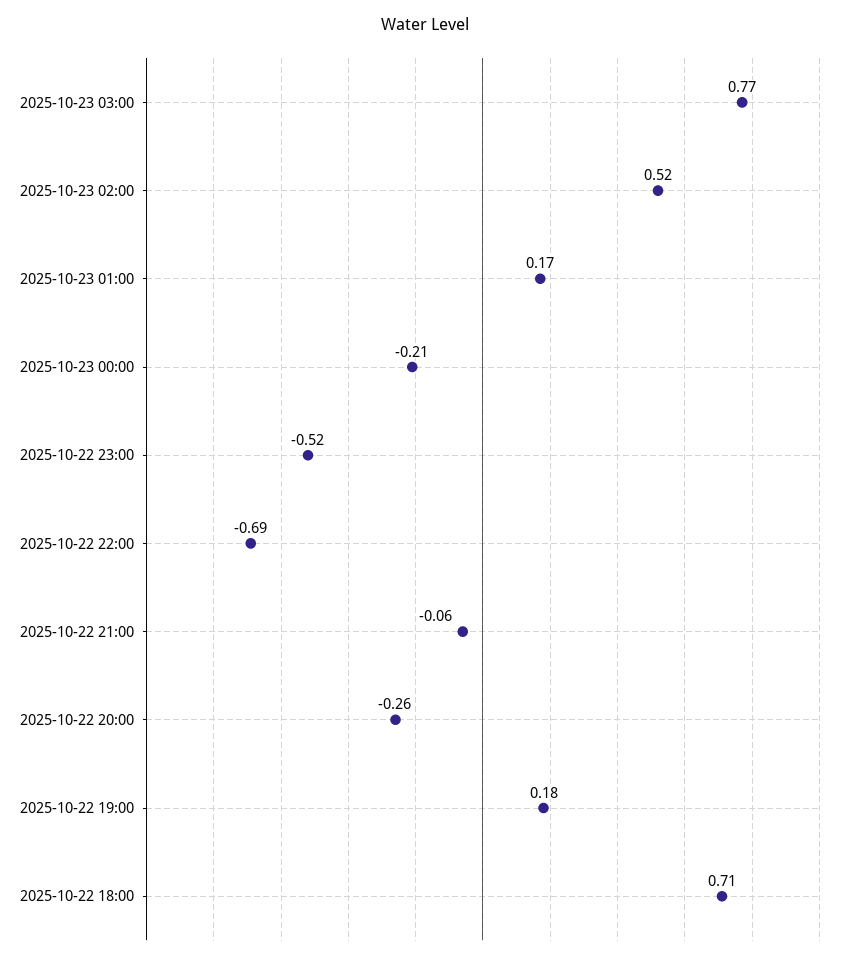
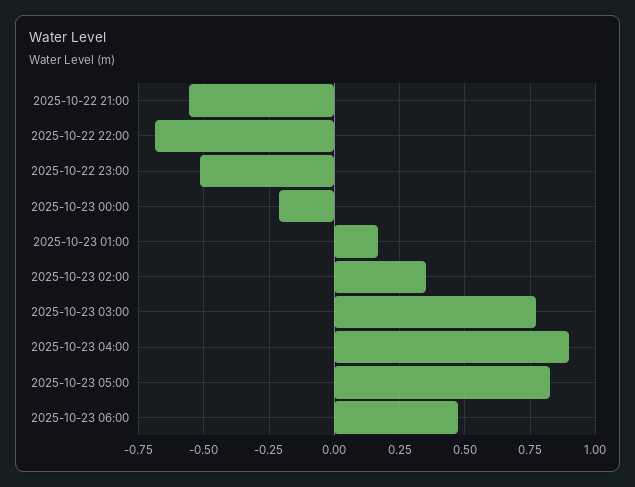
2025-10-23 02:00: 0.52 -> 0.35
2025-10-22 21:00: -0.06 -> -0.55
2025-10-22 20:00: -0.26 -> none
2025-10-22 19:00: 0.18 -> none
2025-10-22 18:00: 0.71 -> none
2025-10-23 04:00: none -> 0.9
2025-10-23 05:00: none -> 0.825
2025-10-23 06:00: none -> 0.475

